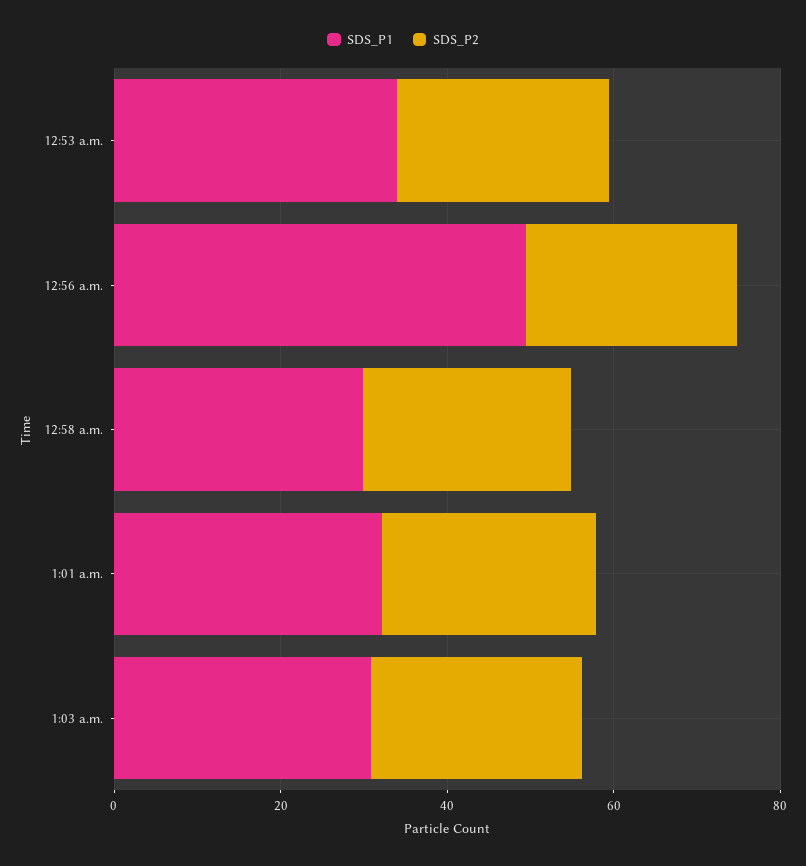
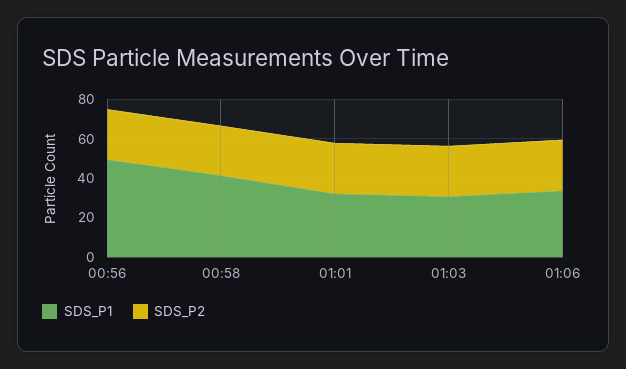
SDS_P1, 12:53 a.m.: 35 -> none
SDS_P2, 12:53 a.m.: 25 -> none
SDS_P1, 12:58 a.m.: 30 -> 40
SDS_P1, 01:06: none -> 35
SDS_P2, 01:06: none -> 25

